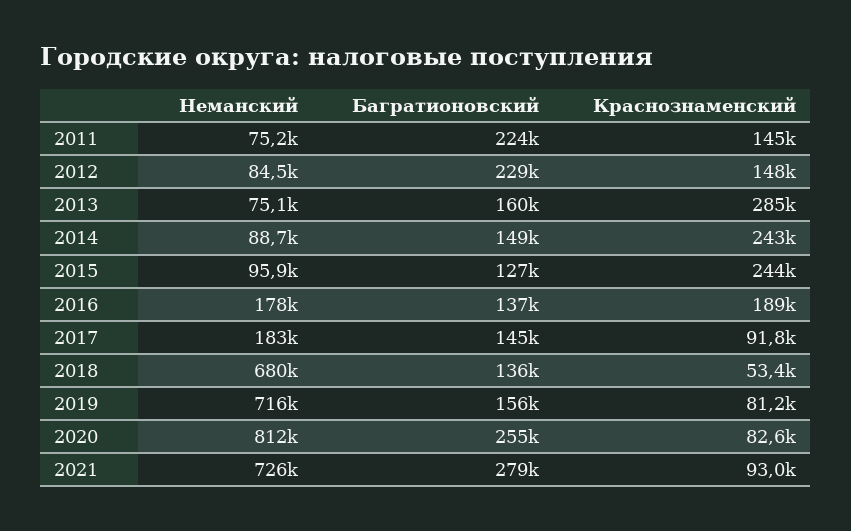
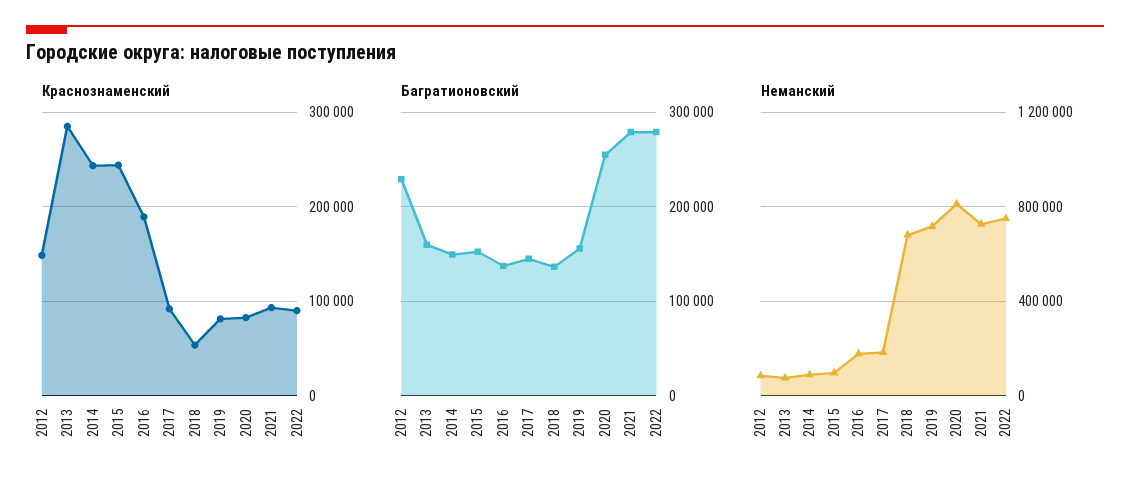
Неманский, 2011: 75200 -> none
Багратионовский, 2011: 224000 -> none
Краснознаменский, 2011: 145000 -> none
Багратионовский, 2015: 127000 -> 150000
Краснознаменский, 2022: none -> 90000
Багратионовский, 2022: none -> 280000
Неманский, 2022: none -> 750000

